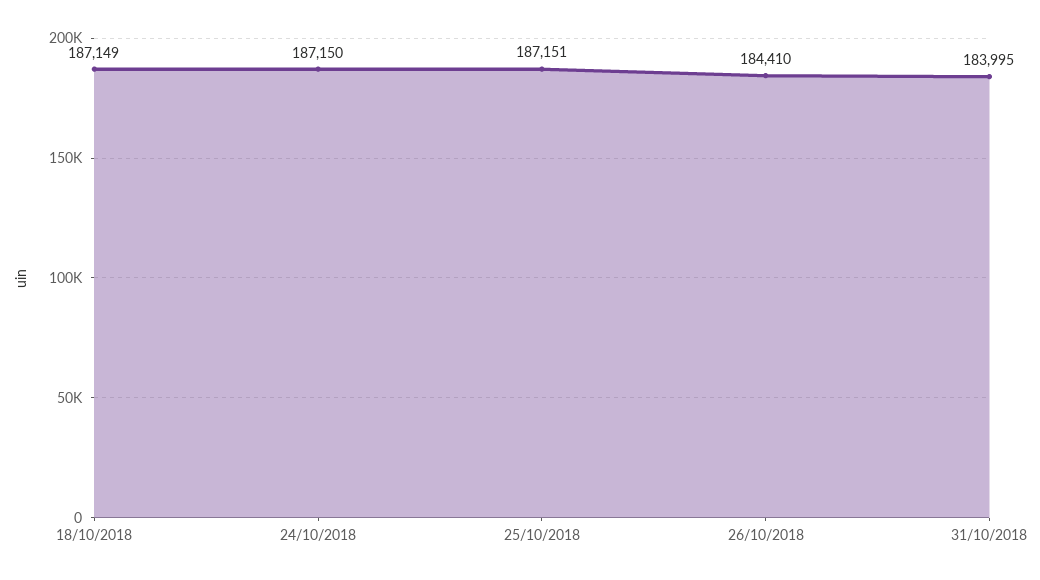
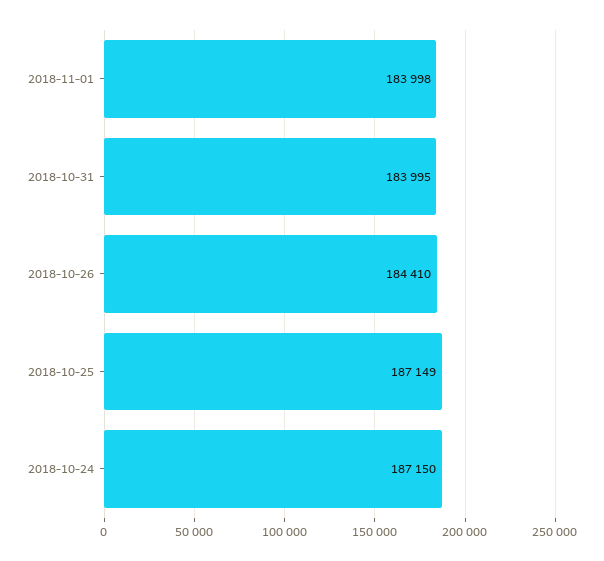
18/10/2018: 187149 -> none
25/10/2018: 187151 -> 187149
2018-11-01: none -> 183998

